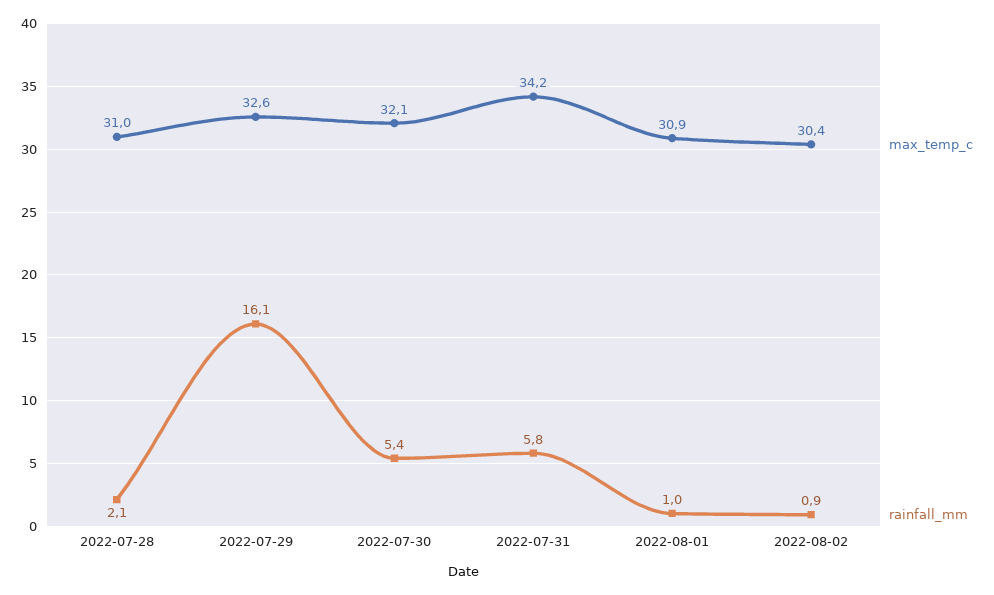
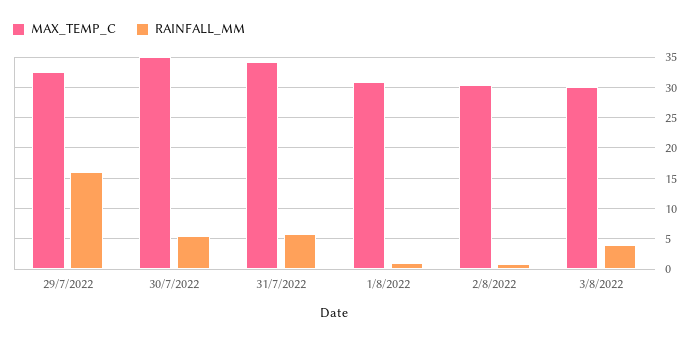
max_temp_c, 2022-07-28: 31 -> none
rainfall_mm, 2022-07-28: 2.1 -> none
max_temp_c, 2022-07-30: 32.1 -> 35
max_temp_c, 3/8/2022: none -> 30
rainfall_mm, 3/8/2022: none -> 4

